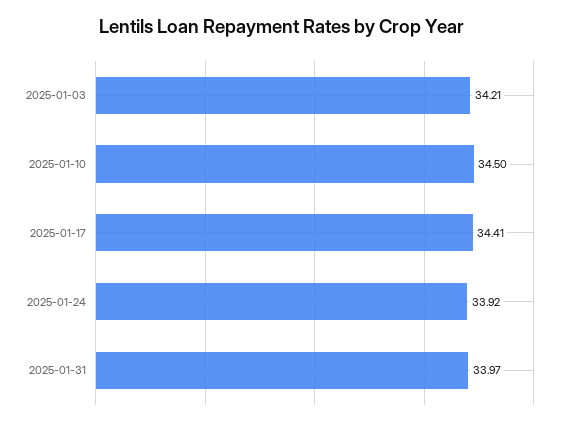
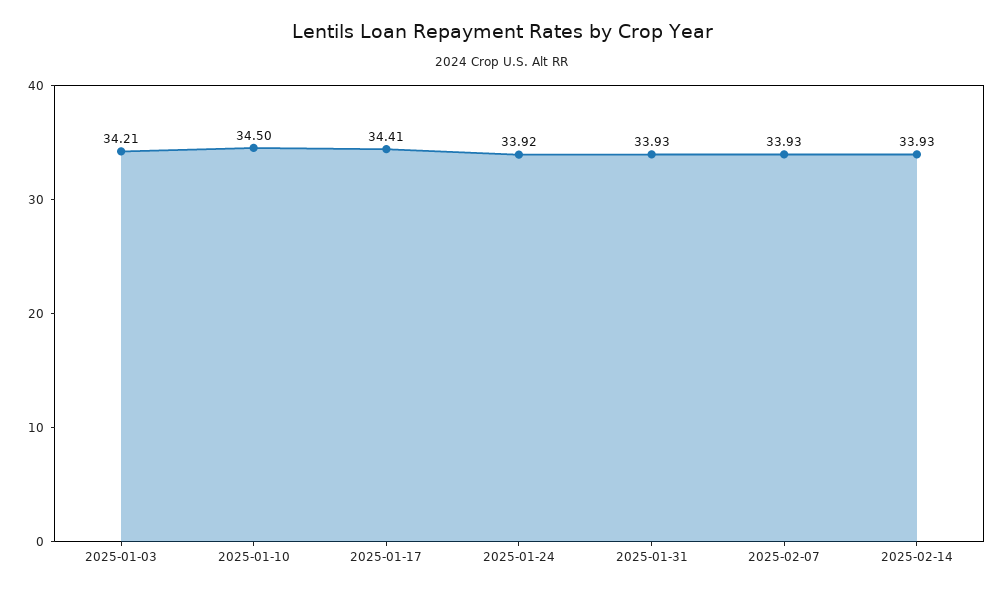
2025-01-31: 33.97 -> 33.93
2025-02-07: none -> 33.93
2025-02-14: none -> 33.93

